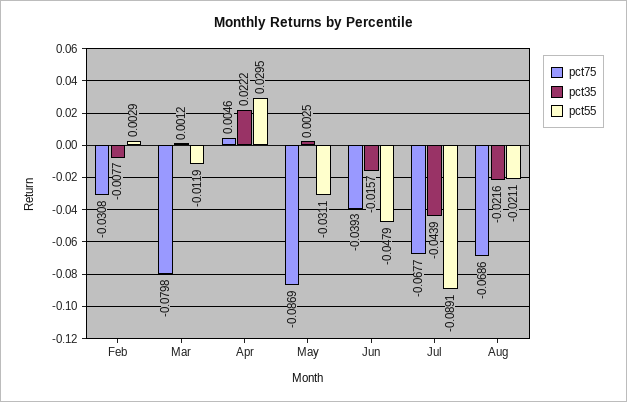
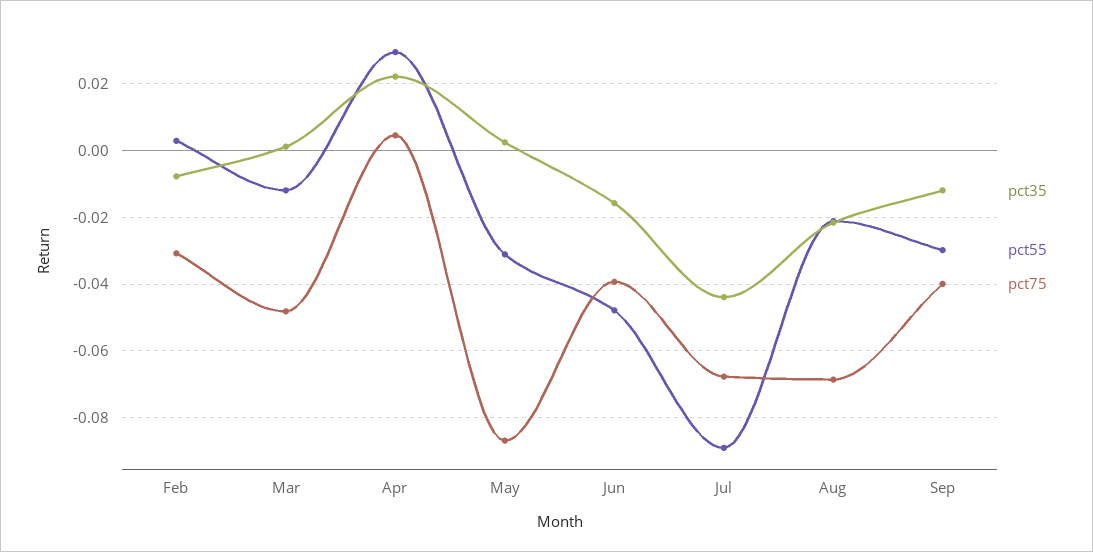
pct75, Mar: -0.0798 -> -0.048
pct35, Sep: none -> -0.012
pct55, Sep: none -> -0.03
pct75, Sep: none -> -0.04

